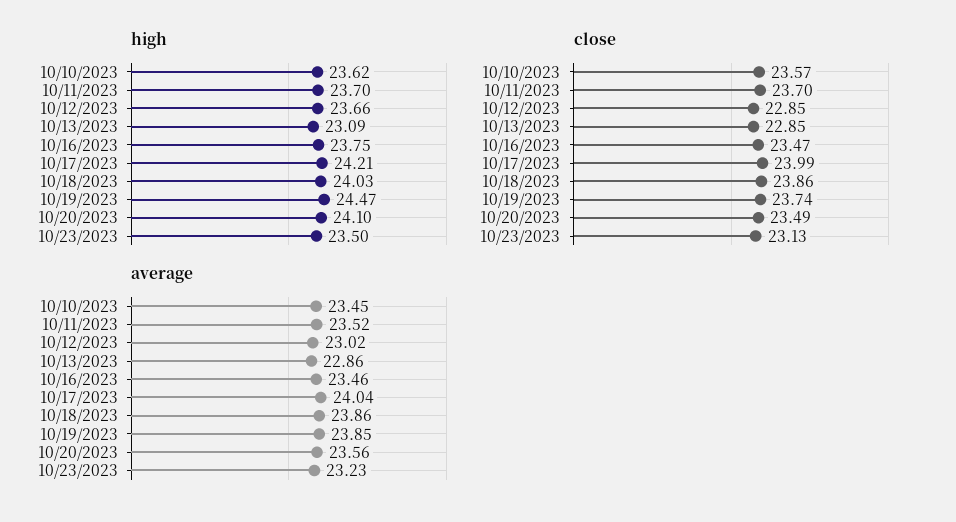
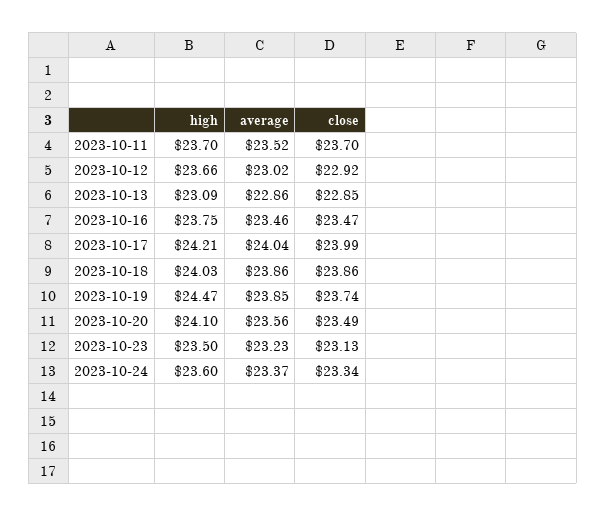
high, 10/10/2023: 23.62 -> none
close, 10/10/2023: 23.57 -> none
close, 10/12/2023: 22.85 -> 22.92
average, 10/10/2023: 23.45 -> none
high, 2023-10-24: none -> 23.6
average, 2023-10-24: none -> 23.37
close, 2023-10-24: none -> 23.34

